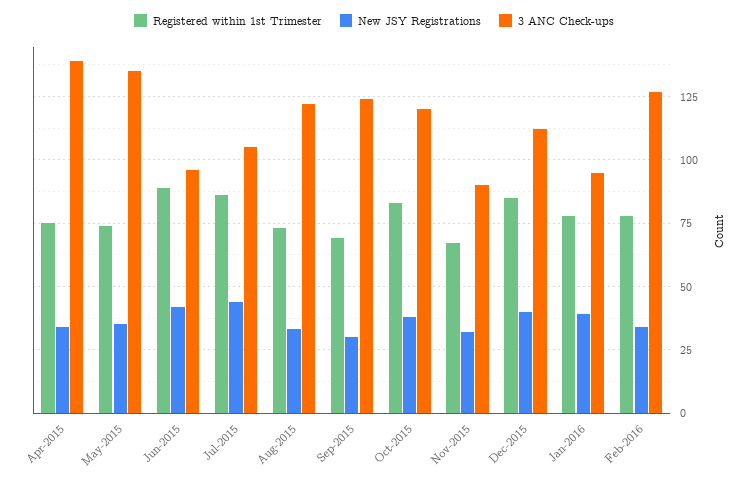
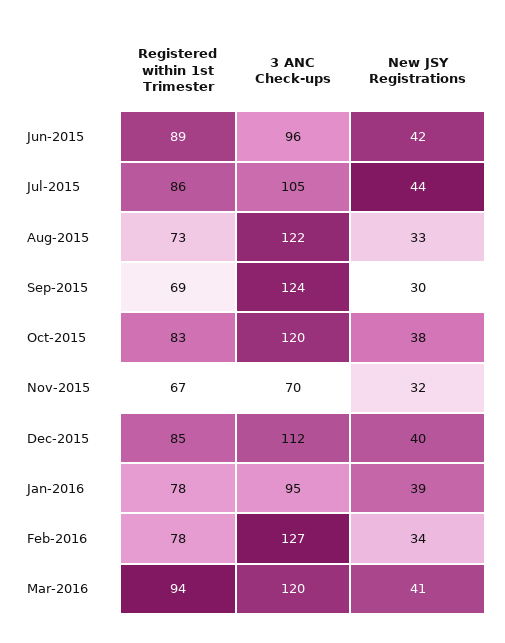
Registered within 1st Trimester, Apr-2015: 75 -> none
New JSY Registrations, Apr-2015: 35 -> none
3 ANC Check-ups, Apr-2015: 140 -> none
Registered within 1st Trimester, May-2015: 75 -> none
New JSY Registrations, May-2015: 35 -> none
3 ANC Check-ups, May-2015: 135 -> none
3 ANC Check-ups, Nov-2015: 90 -> 70
Registered within 1st Trimester, Mar-2016: none -> 94
3 ANC Check-ups, Mar-2016: none -> 120
New JSY Registrations, Mar-2016: none -> 41

